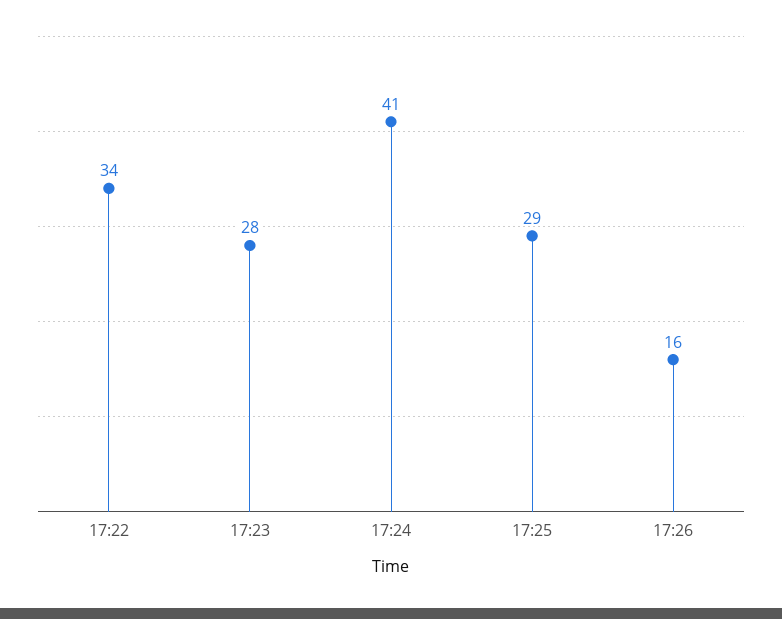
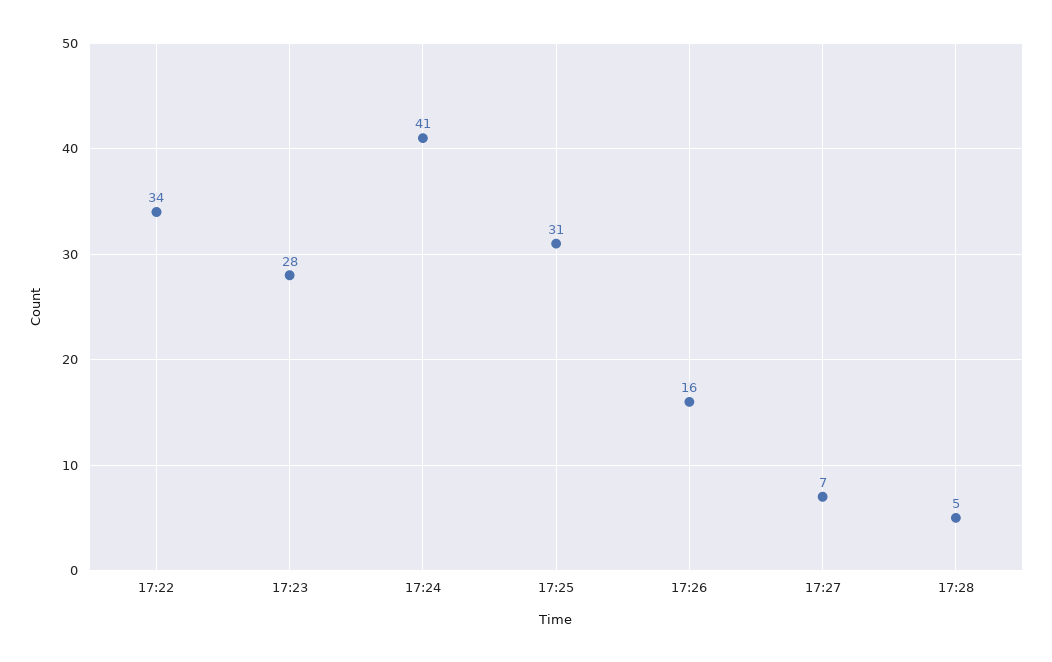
17:25: 29 -> 31
17:27: none -> 7
17:28: none -> 5

